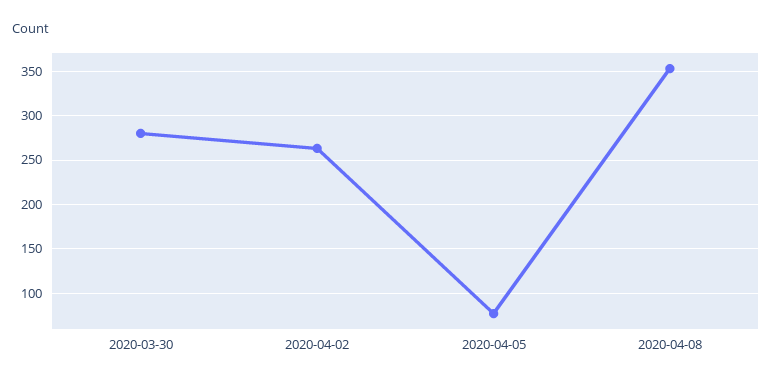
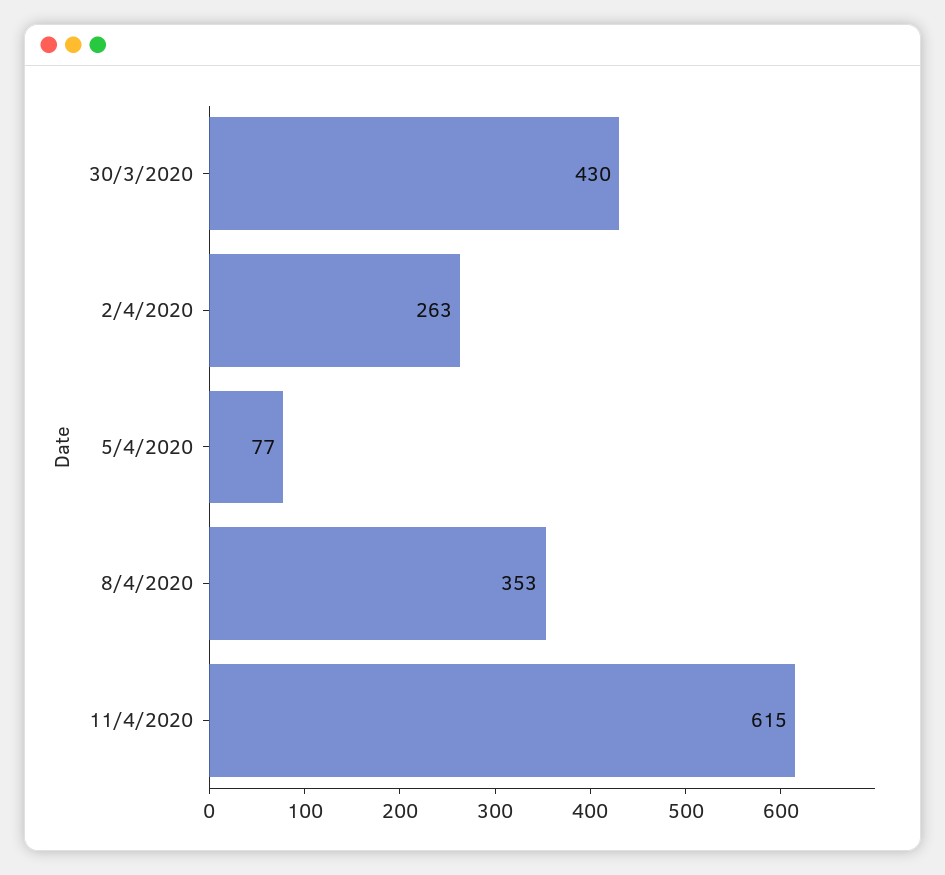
2020-03-30: 280 -> 430
11/4/2020: none -> 615

